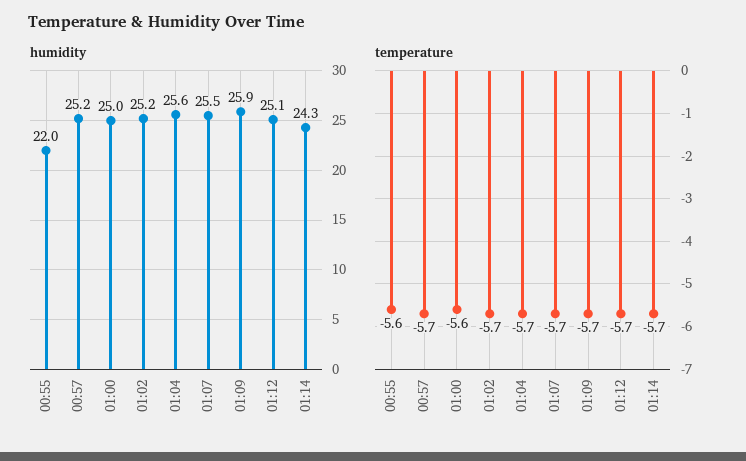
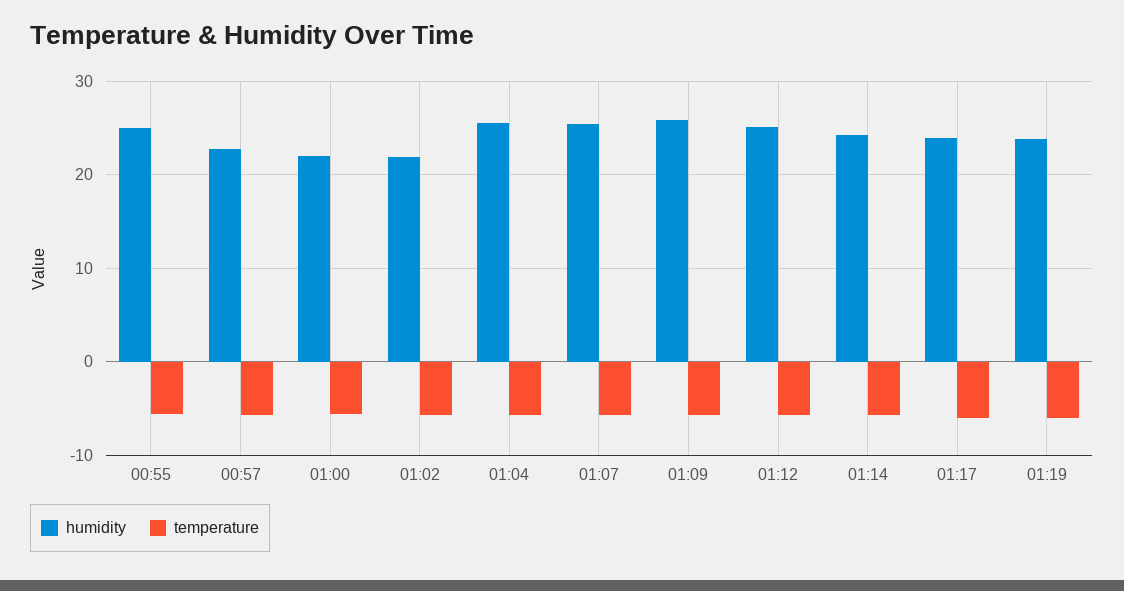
humidity, 00:55: 22 -> 25
humidity, 00:57: 25.2 -> 23
humidity, 01:00: 25 -> 22
humidity, 01:02: 25.2 -> 22
humidity, 01:17: none -> 24
temperature, 01:17: none -> -6
humidity, 01:19: none -> 24
temperature, 01:19: none -> -6

